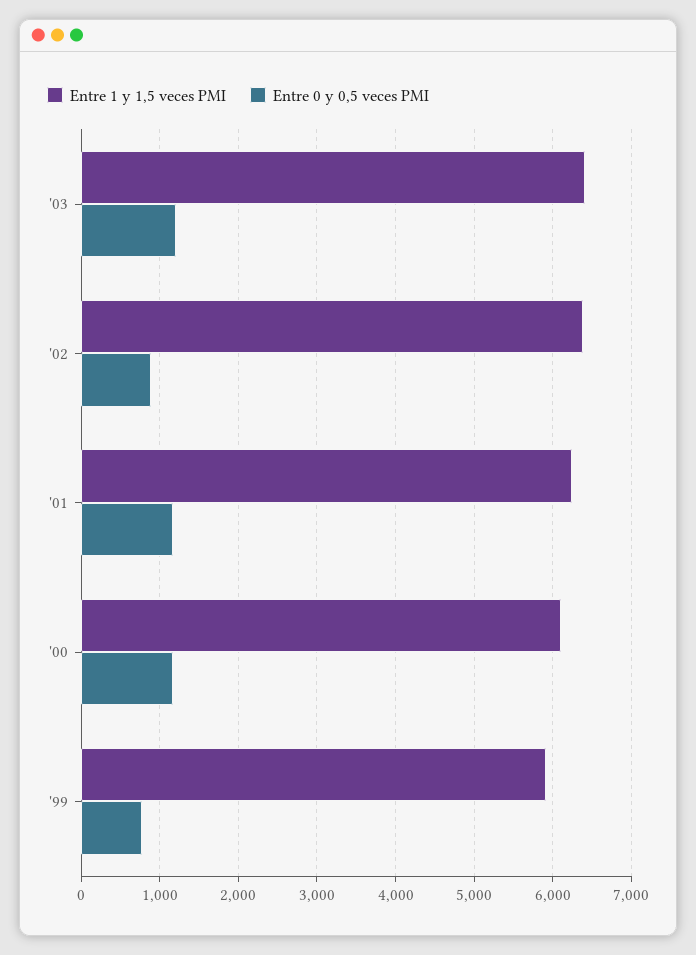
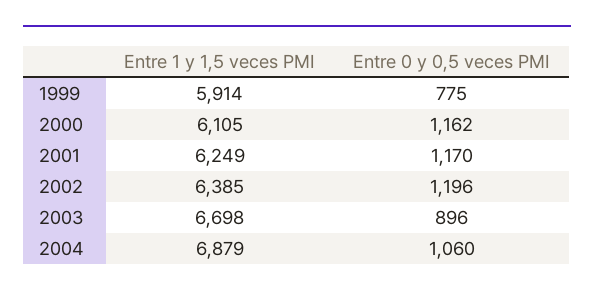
Entre 1 y 1,5 veces PMI, '03: 6400 -> 6698
Entre 0 y 0,5 veces PMI, '03: 1200 -> 896
Entre 0 y 0,5 veces PMI, '02: 900 -> 1196
Entre 1 y 1,5 veces PMI, 2004: none -> 6879
Entre 0 y 0,5 veces PMI, 2004: none -> 1060

